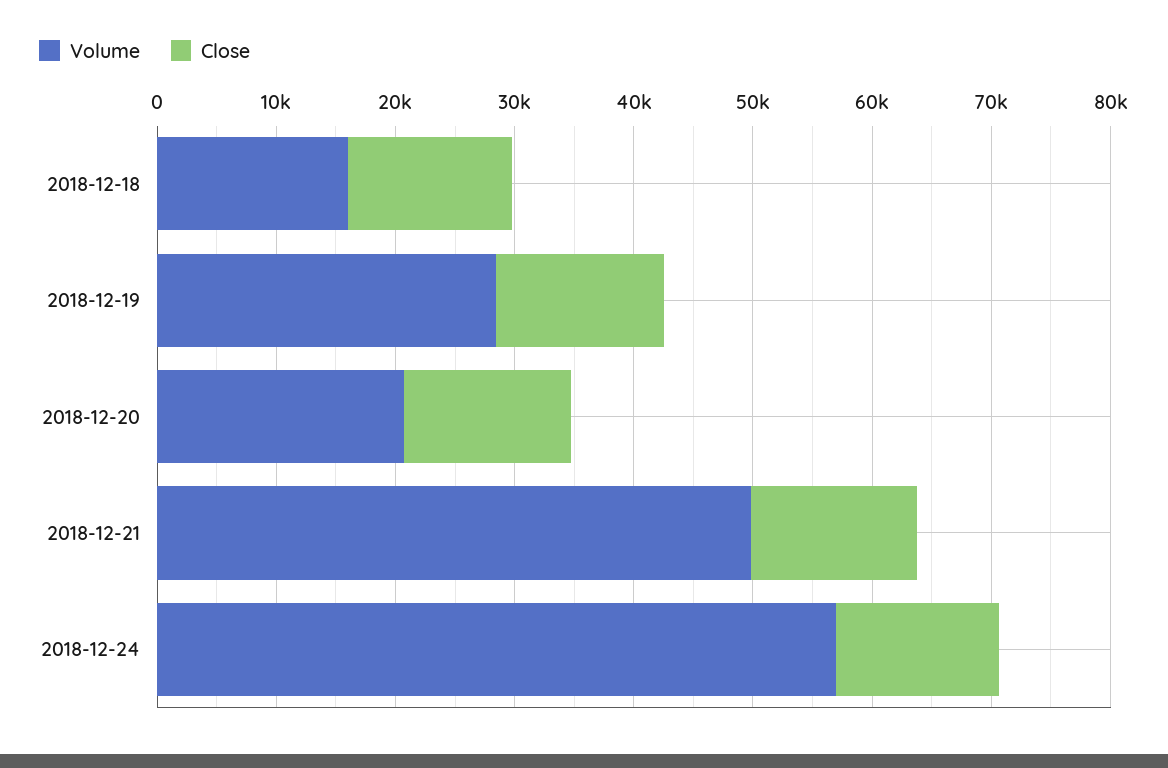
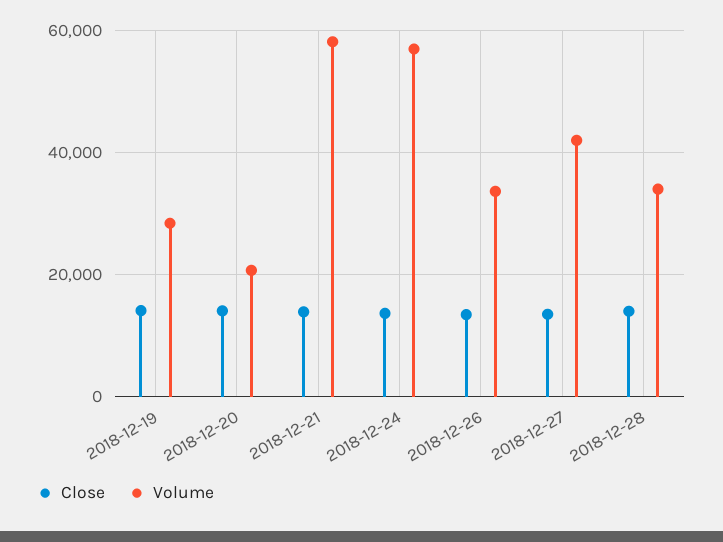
Volume, 2018-12-18: 16000 -> none
Close, 2018-12-18: 14000 -> none
Volume, 2018-12-21: 50000 -> 58000
Close, 2018-12-26: none -> 14000
Volume, 2018-12-26: none -> 34000
Close, 2018-12-27: none -> 14000
Volume, 2018-12-27: none -> 42000
Close, 2018-12-28: none -> 14000
Volume, 2018-12-28: none -> 34000

